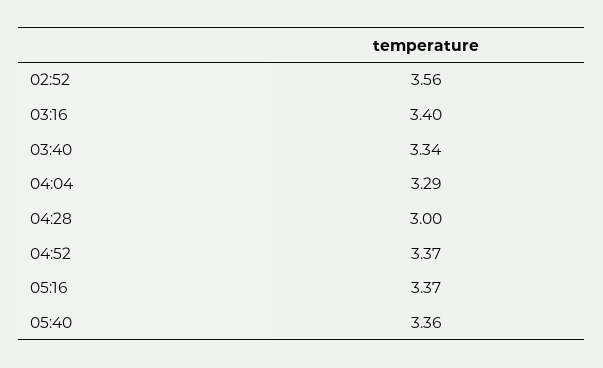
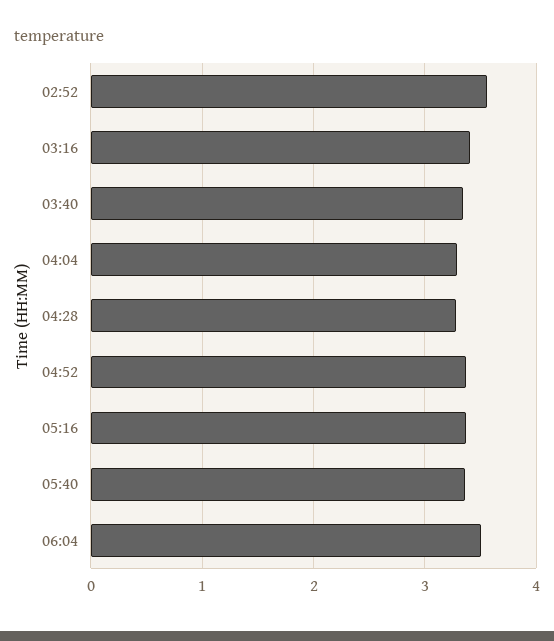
04:28: 3 -> 3.3
06:04: none -> 3.5

